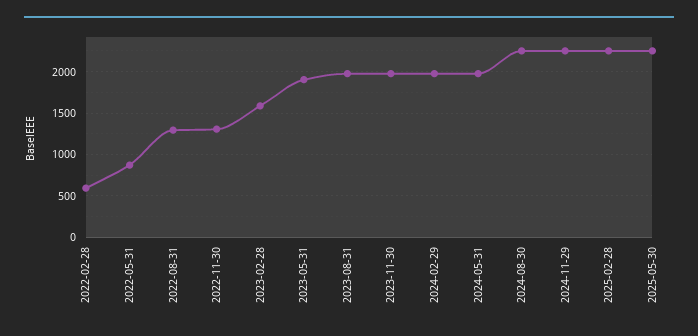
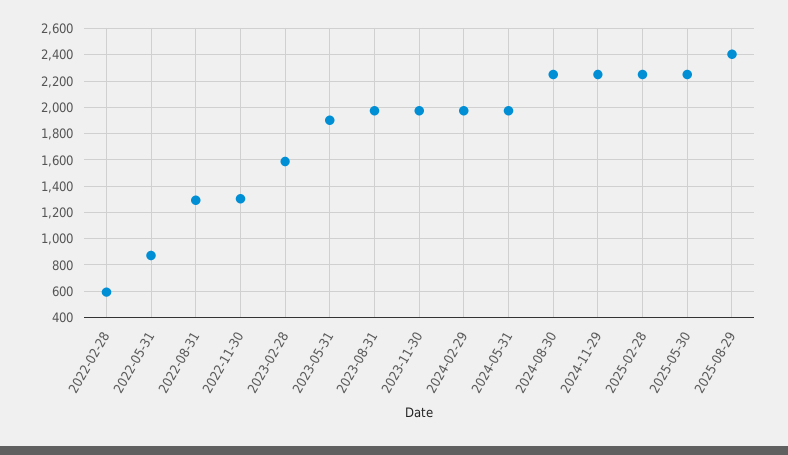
2025-08-29: none -> 2400

